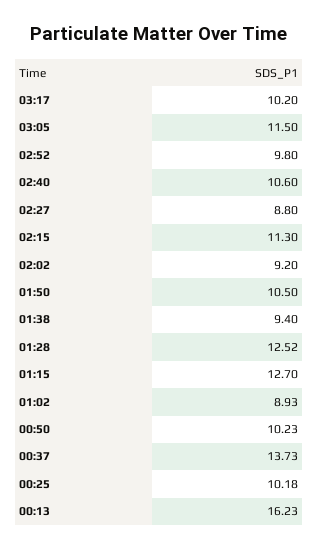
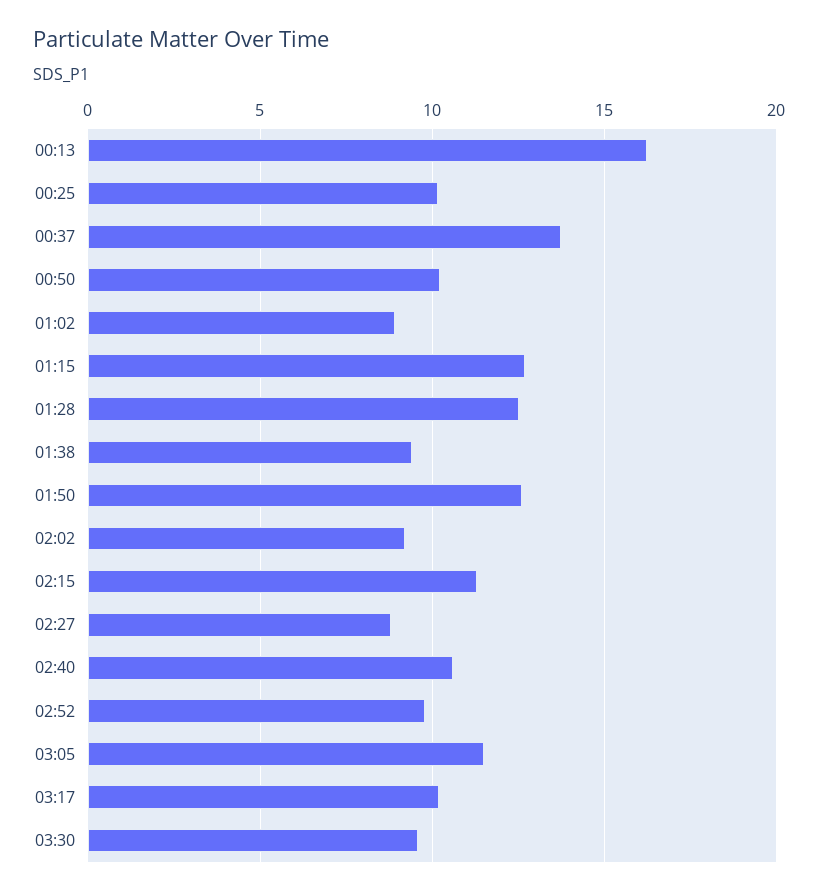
01:50: 10.5 -> 12.5
03:30: none -> 9.5

